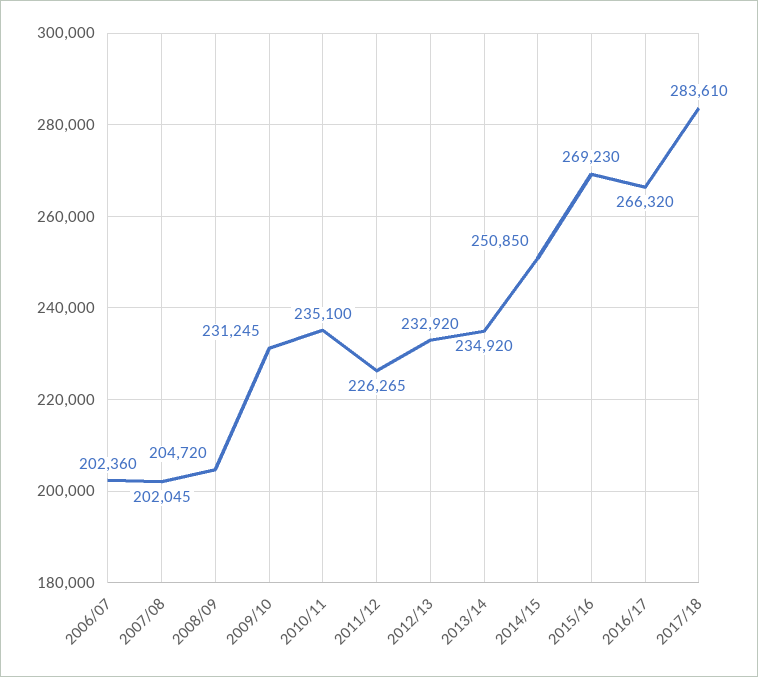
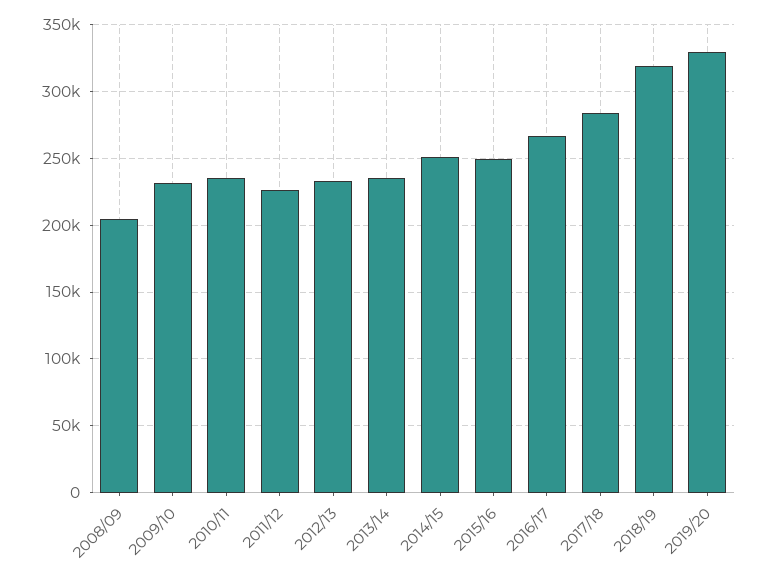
2006/07: 202360 -> none
2007/08: 202045 -> none
2015/16: 269230 -> 250000
2018/19: none -> 320000
2019/20: none -> 330000

